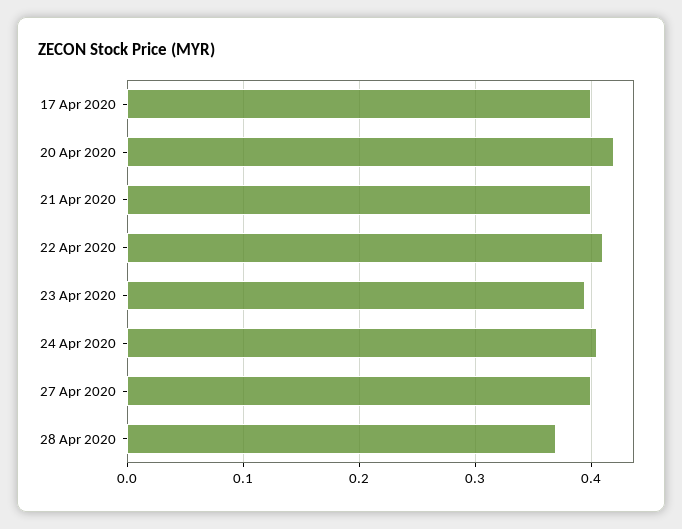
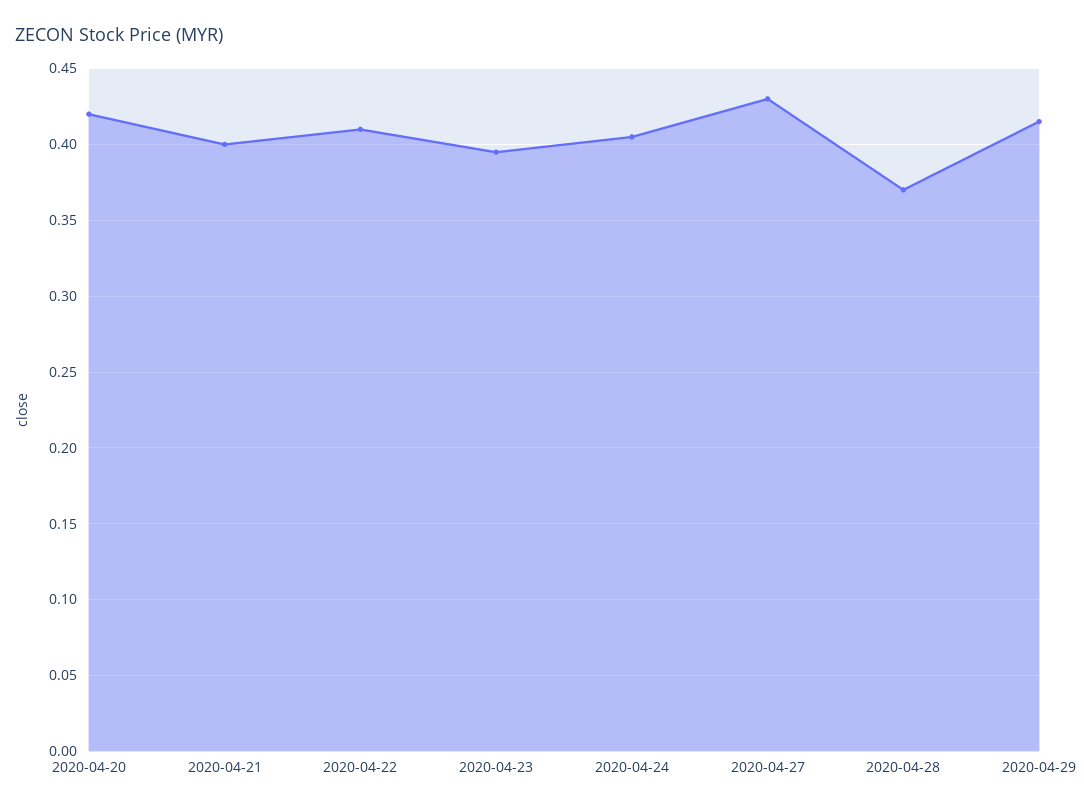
17 Apr 2020: 0.4 -> none
27 Apr 2020: 0.4 -> 0.43
2020-04-29: none -> 0.415

